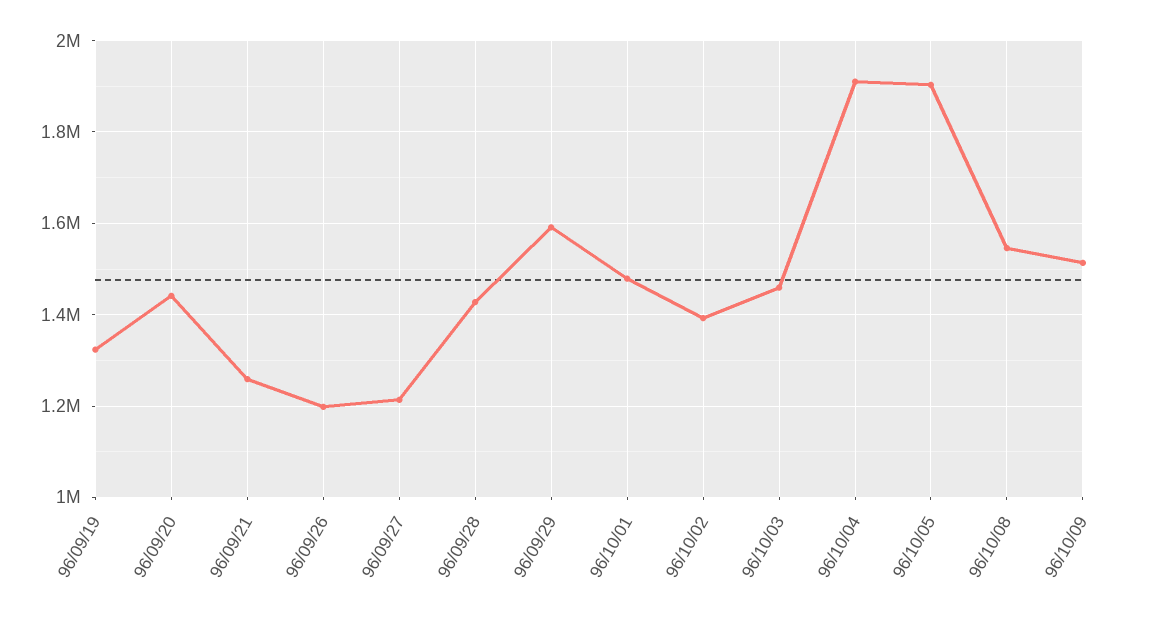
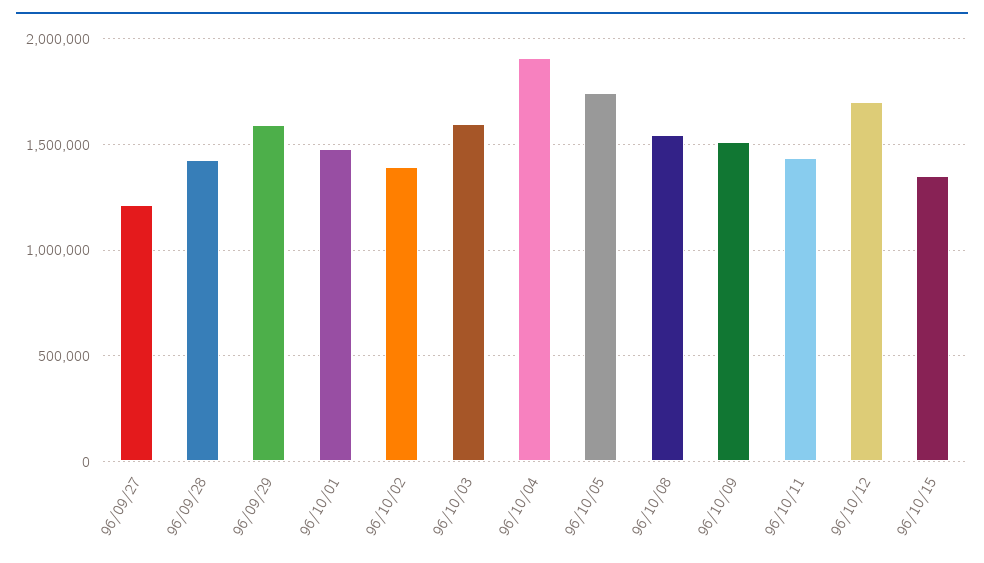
96/09/19: 1320000 -> none
96/09/20: 1440000 -> none
96/09/21: 1260000 -> none
96/09/26: 1200000 -> none
96/10/03: 1460000 -> 1600000
96/10/05: 1900000 -> 1750000
96/10/11: none -> 1450000
96/10/12: none -> 1700000
96/10/15: none -> 1350000

